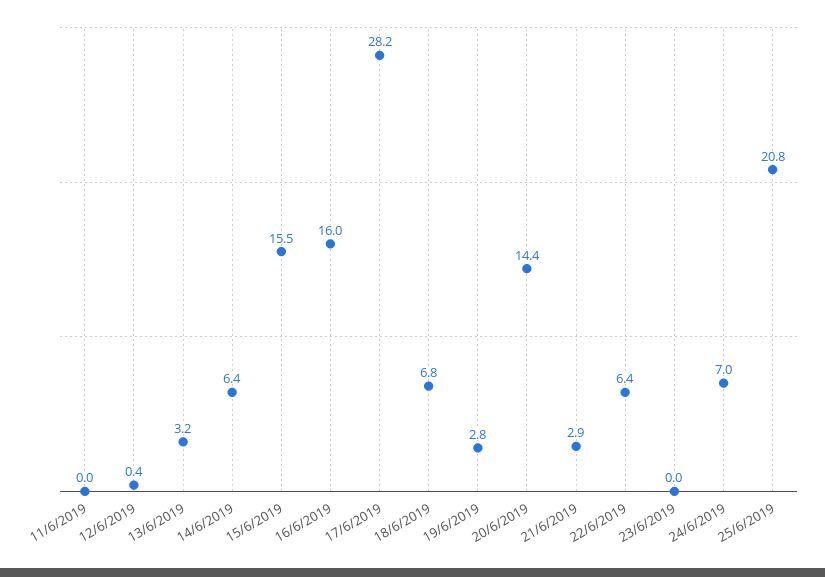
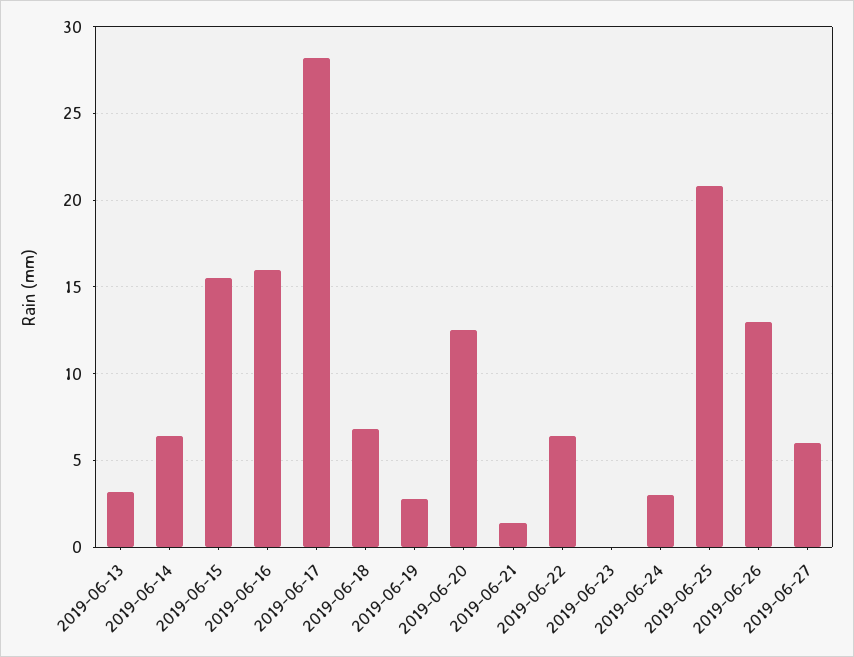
11/6/2019: 0 -> none
12/6/2019: 0.4 -> none
20/6/2019: 14.4 -> 12.5
21/6/2019: 2.9 -> 1.5
24/6/2019: 7 -> 3
2019-06-26: none -> 13
2019-06-27: none -> 6

